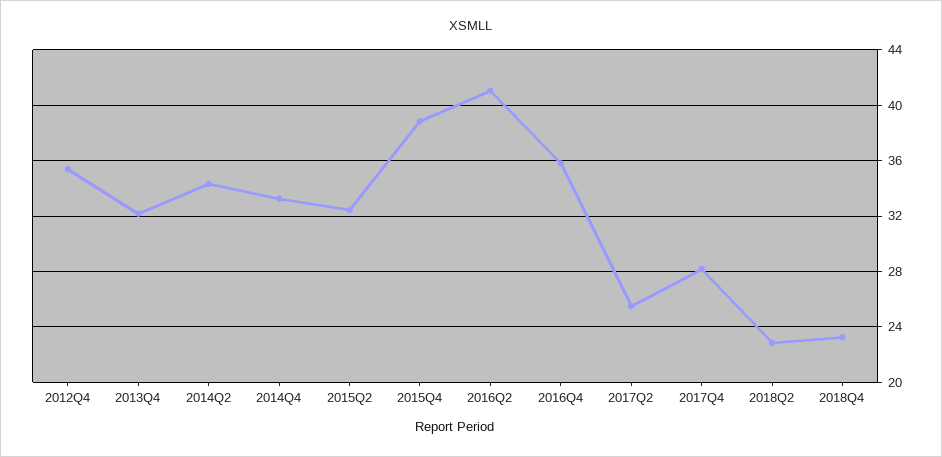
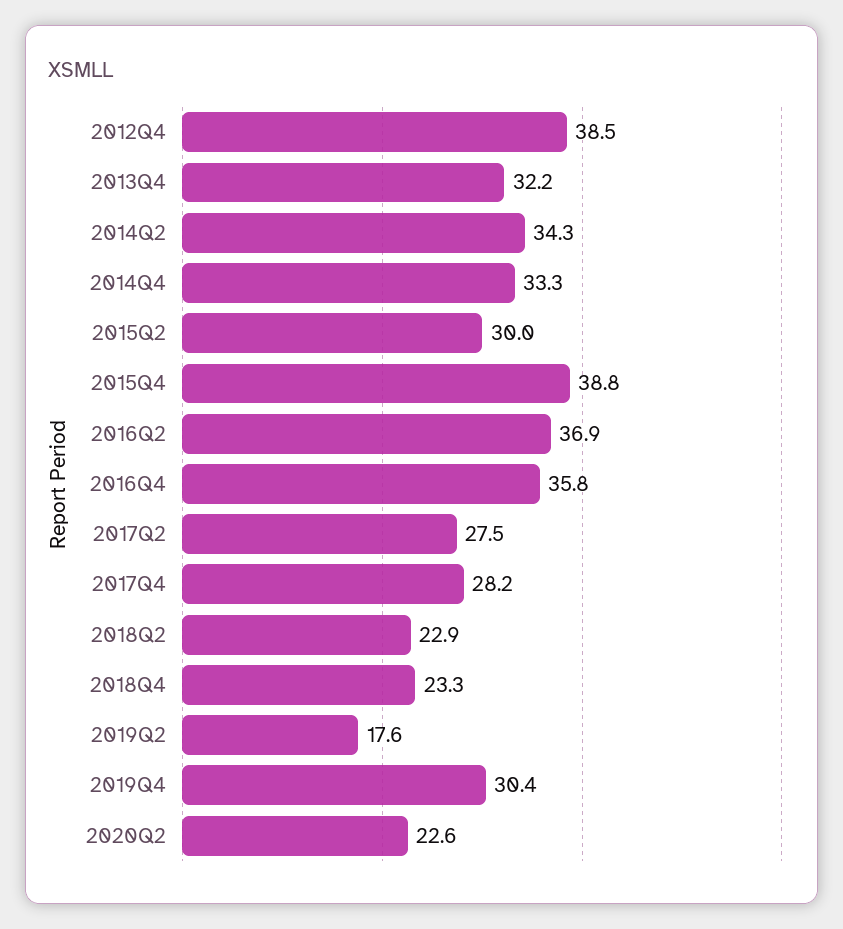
2012Q4: 35.5 -> 38.5
2015Q2: 32.5 -> 30
2016Q2: 41 -> 36.9
2017Q2: 25.5 -> 27.5
2019Q2: none -> 17.6
2019Q4: none -> 30.4
2020Q2: none -> 22.6

